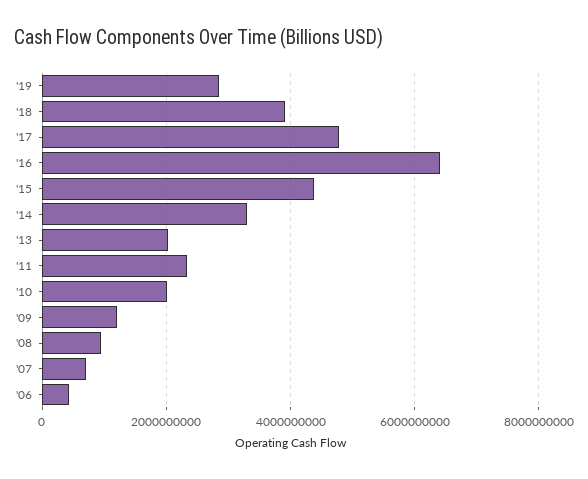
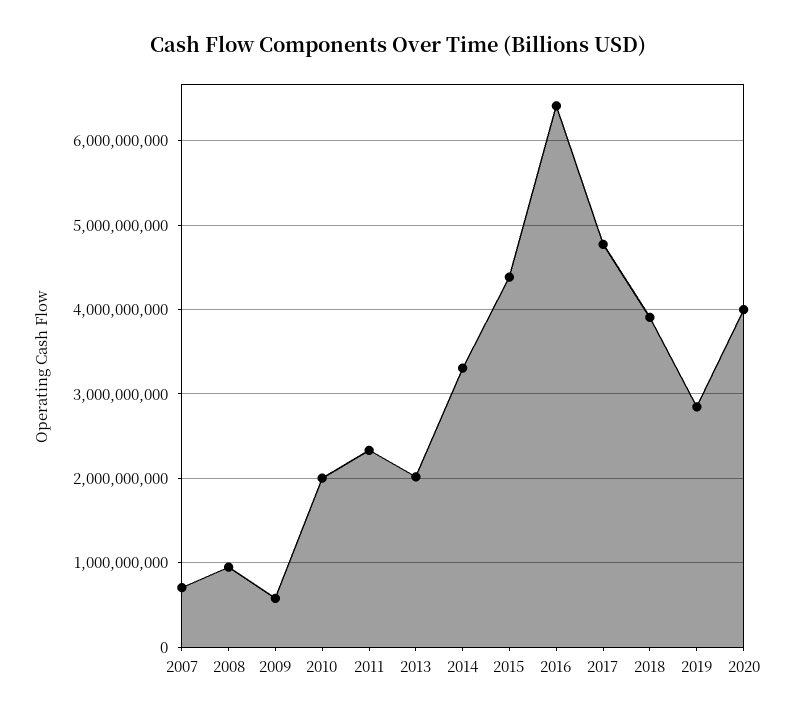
'09: 1200000000 -> 600000000
'06: 400000000 -> none
2020: none -> 4000000000

